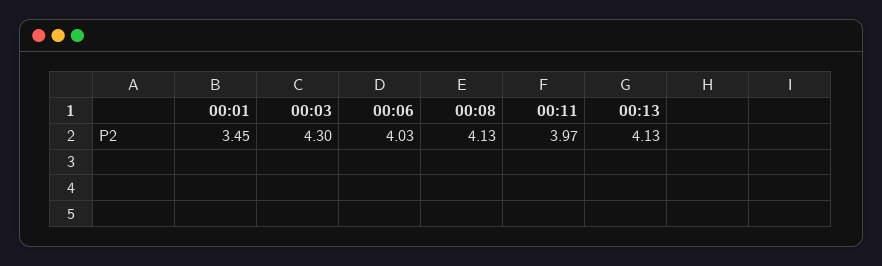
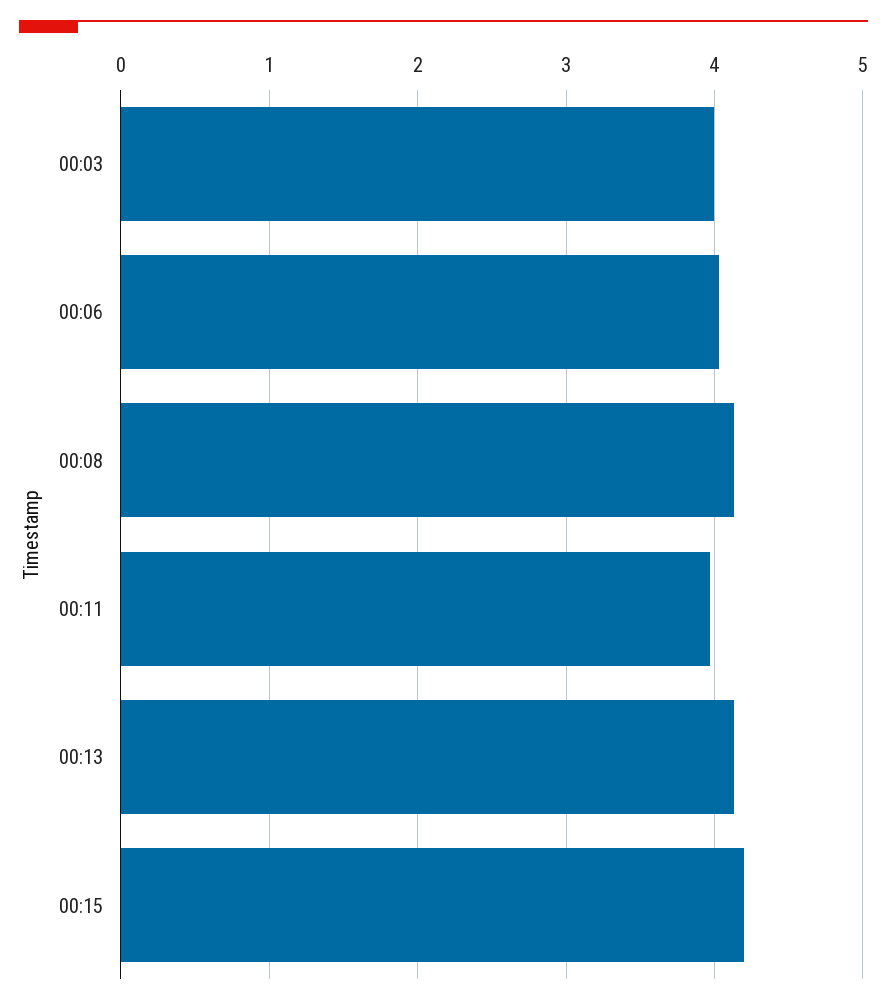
00:01: 3.45 -> none
00:03: 4.3 -> 4
00:15: none -> 4.2

